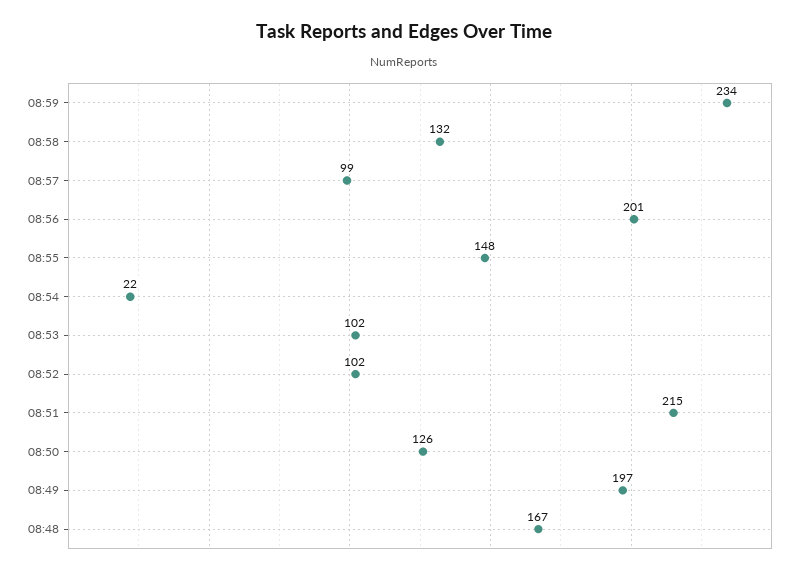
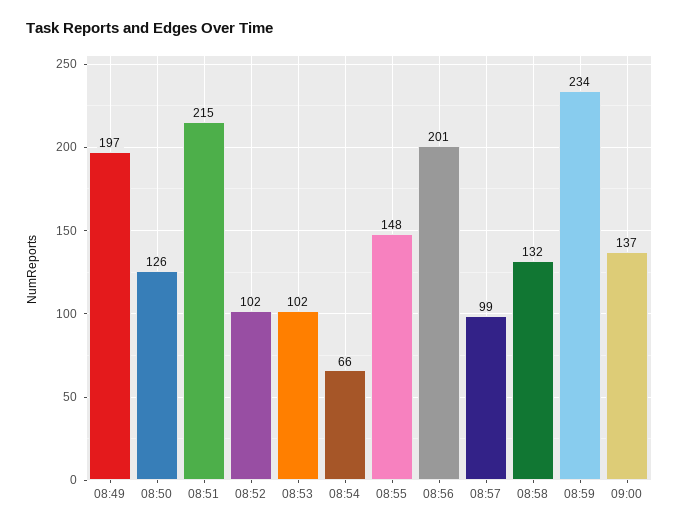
08:54: 22 -> 66
08:48: 167 -> none
09:00: none -> 137

